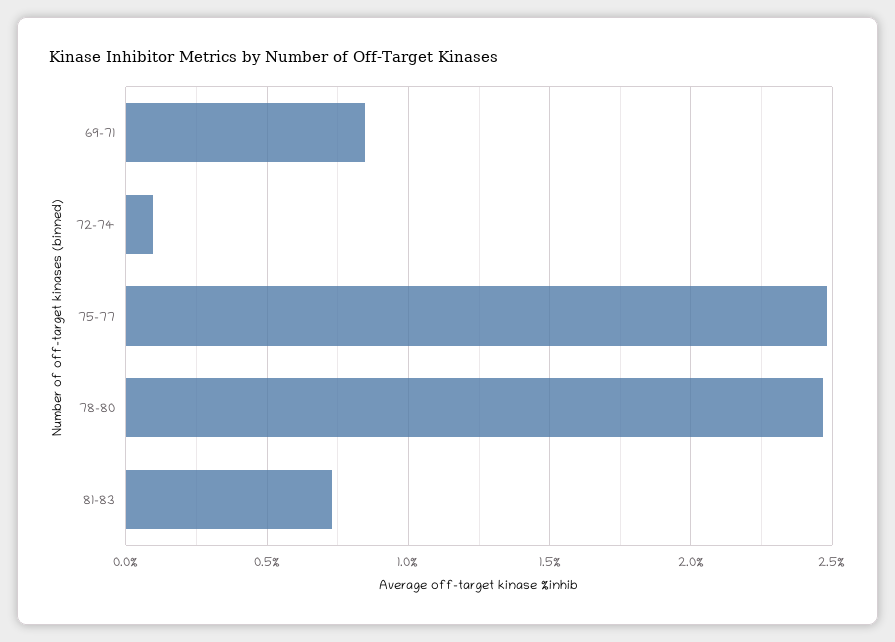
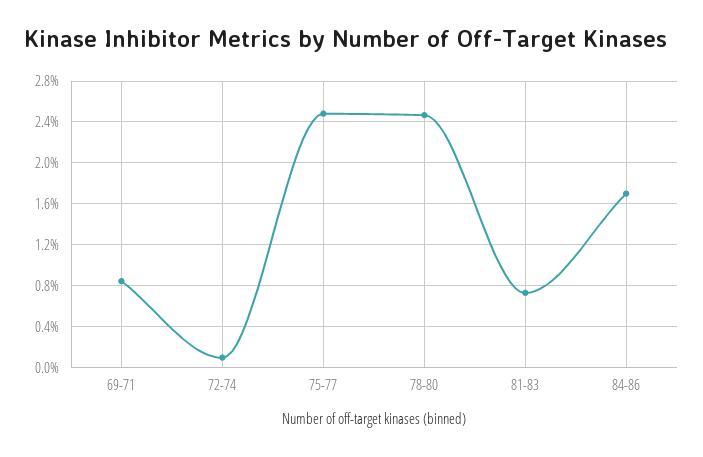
84-86: none -> 1.7

